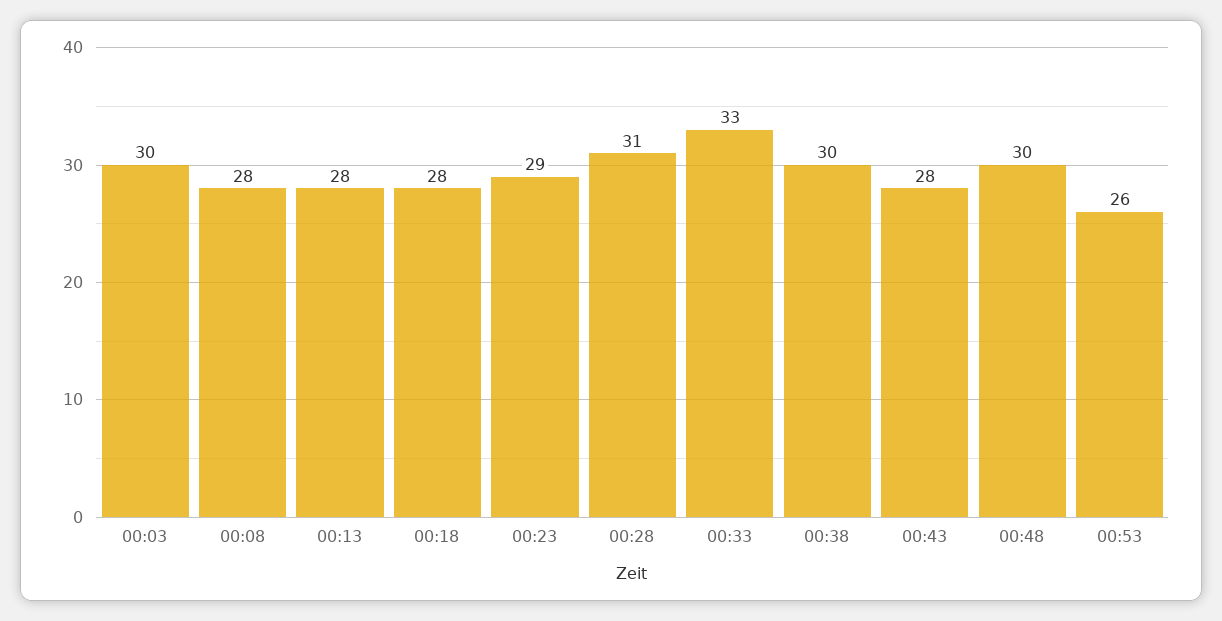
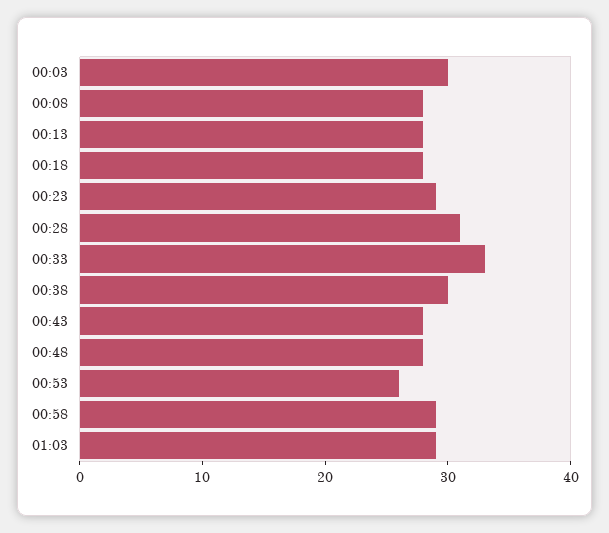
00:48: 30 -> 28
00:58: none -> 29
01:03: none -> 29

